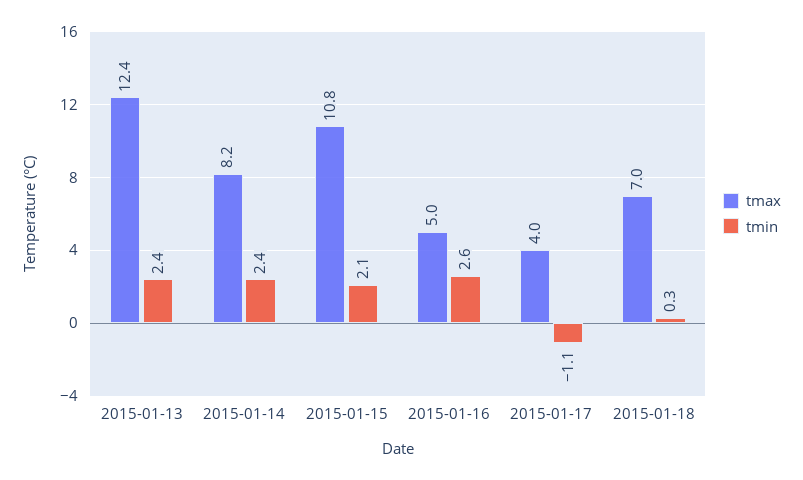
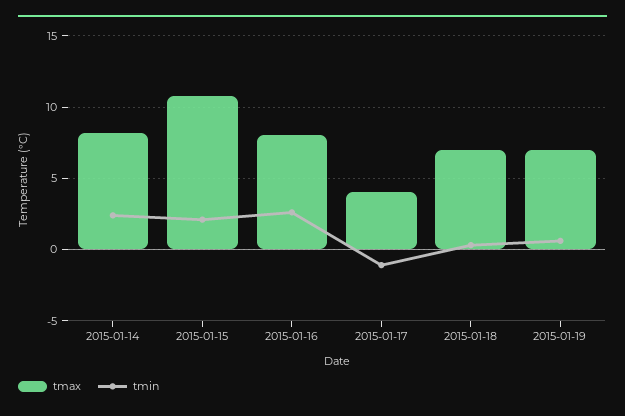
tmax, 2015-01-13: 12.4 -> none
tmin, 2015-01-13: 2.4 -> none
tmax, 2015-01-16: 5 -> 8
tmax, 2015-01-19: none -> 7
tmin, 2015-01-19: none -> 0.5

